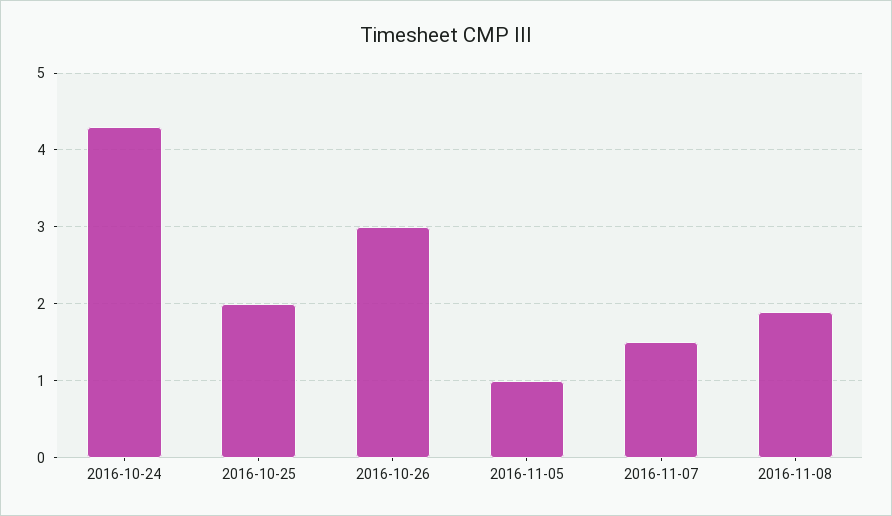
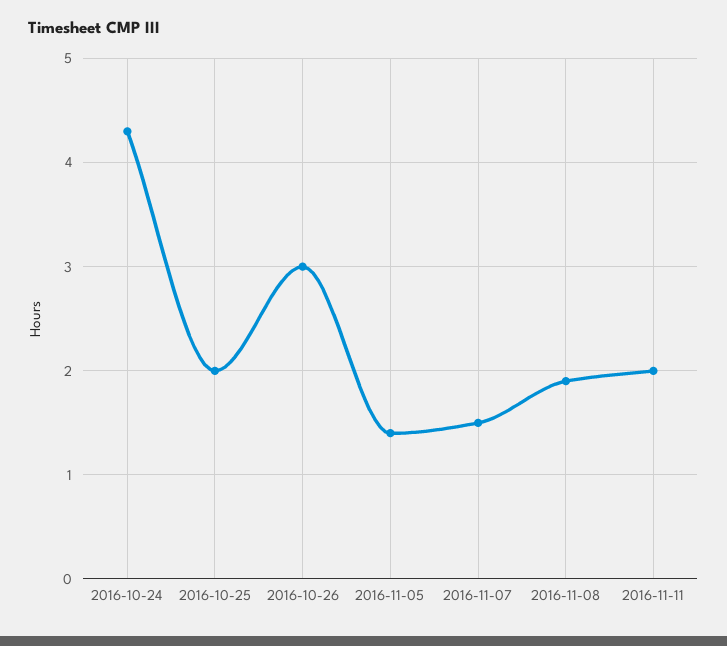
2016-11-05: 1 -> 1.4
2016-11-11: none -> 2

